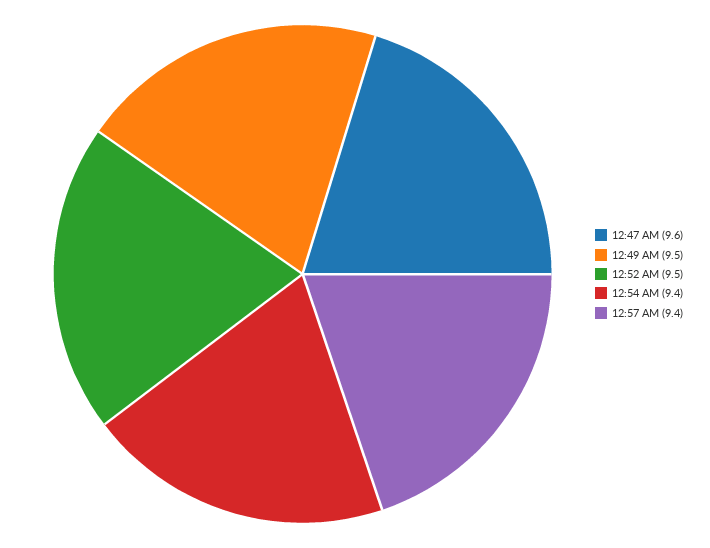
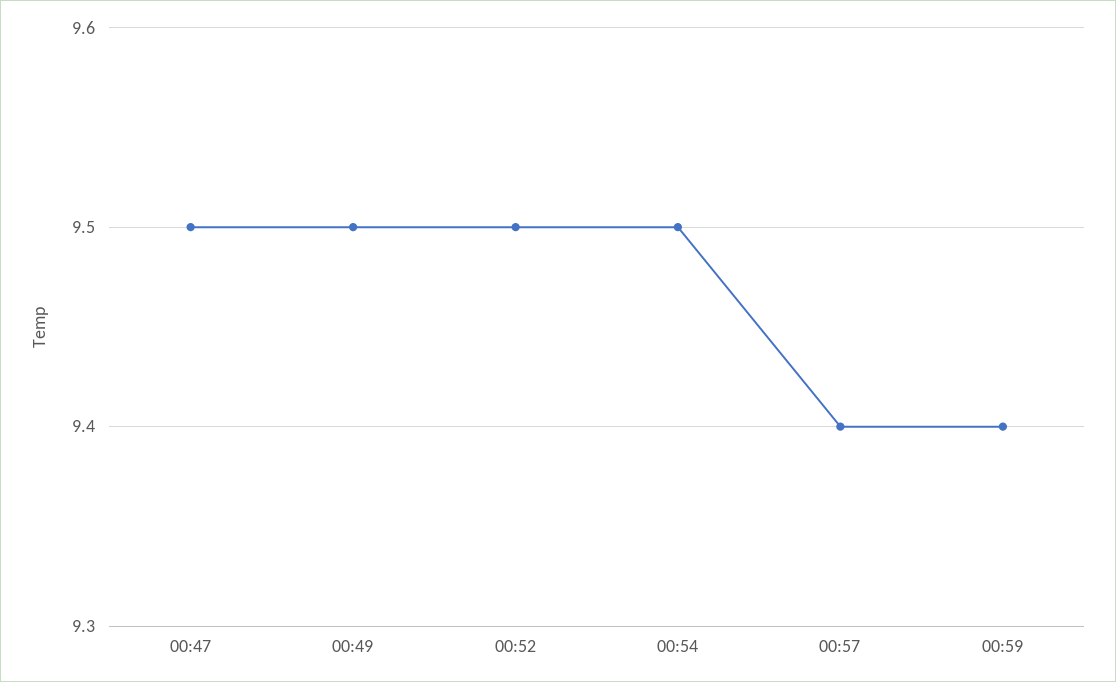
12:47 AM: 9.6 -> 9.5
12:54 AM: 9.4 -> 9.5
00:59: none -> 9.4

